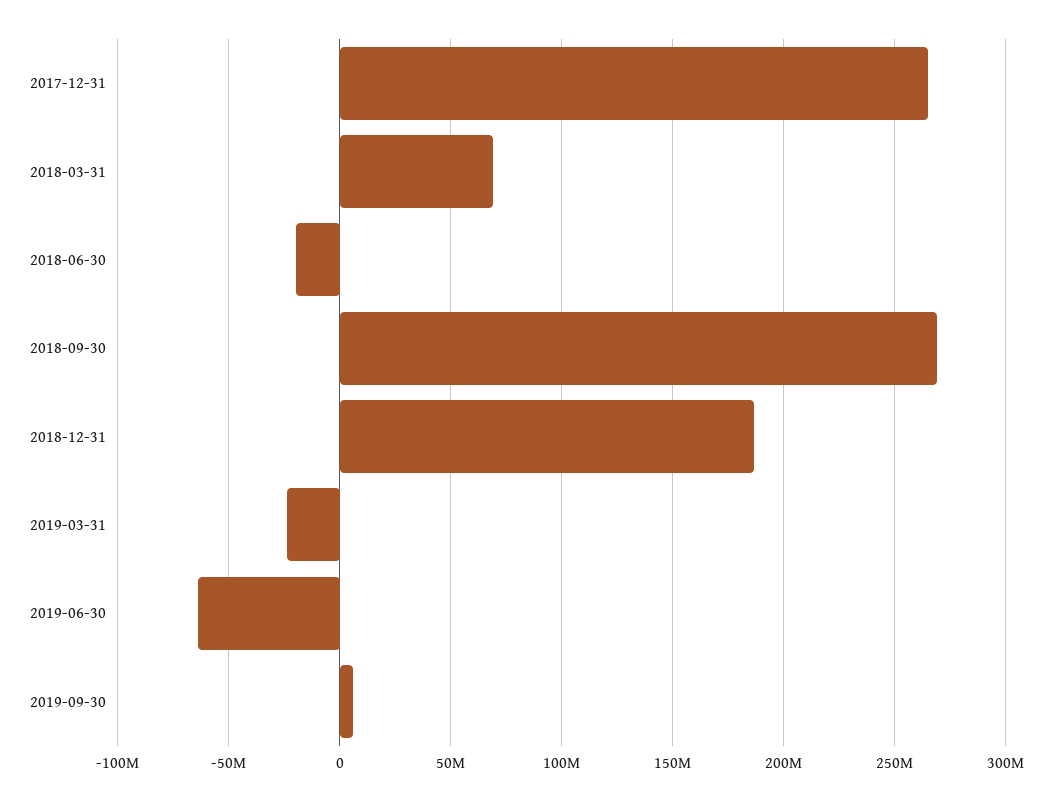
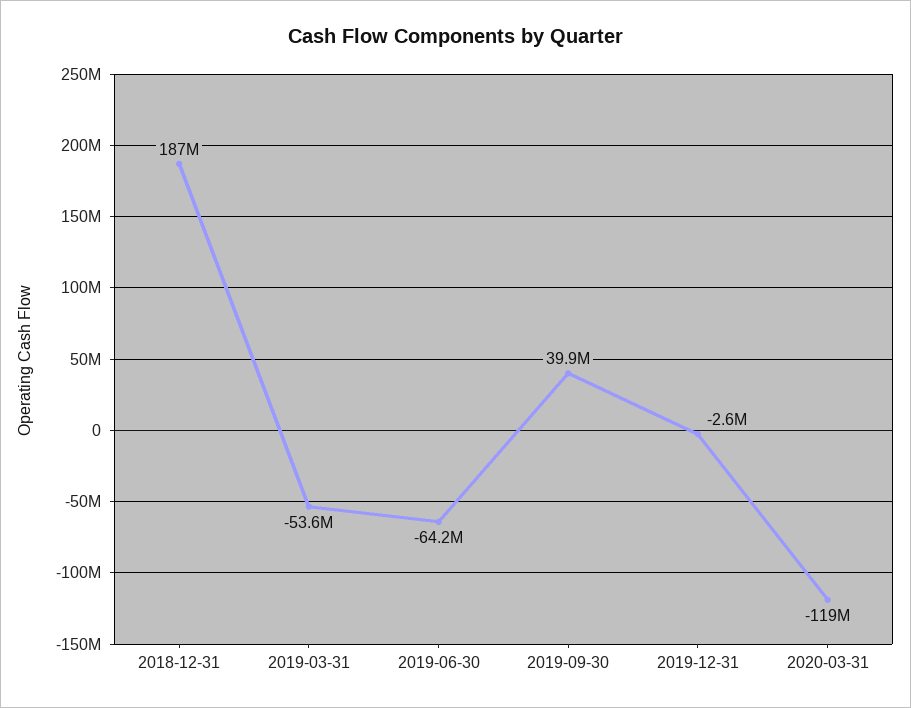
2017-12-31: 265000000 -> none
2018-03-31: 70000000 -> none
2018-06-30: -20000000 -> none
2018-09-30: 270000000 -> none
2019-03-31: -25000000 -> -53600000
2019-09-30: 5000000 -> 39900000
2019-12-31: none -> -2600000
2020-03-31: none -> -119000000

